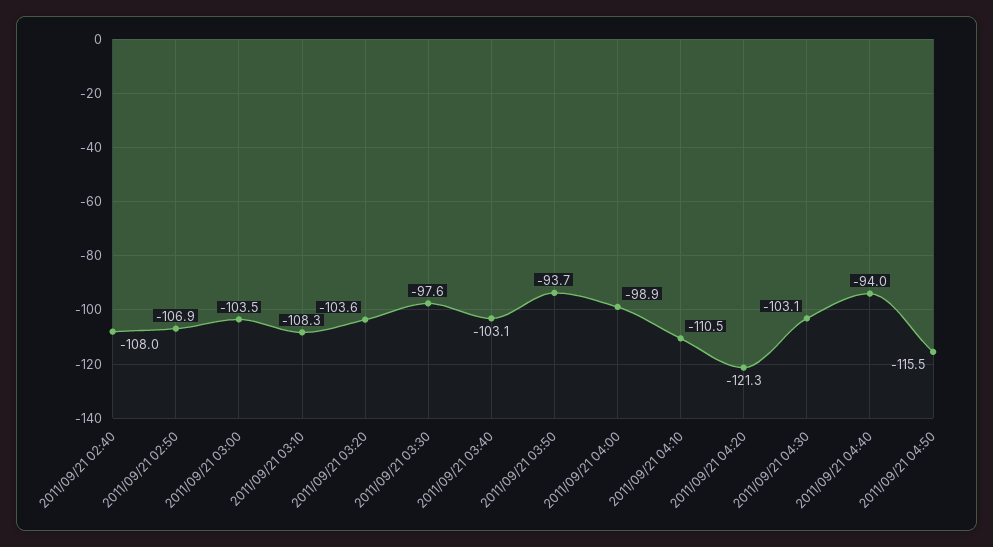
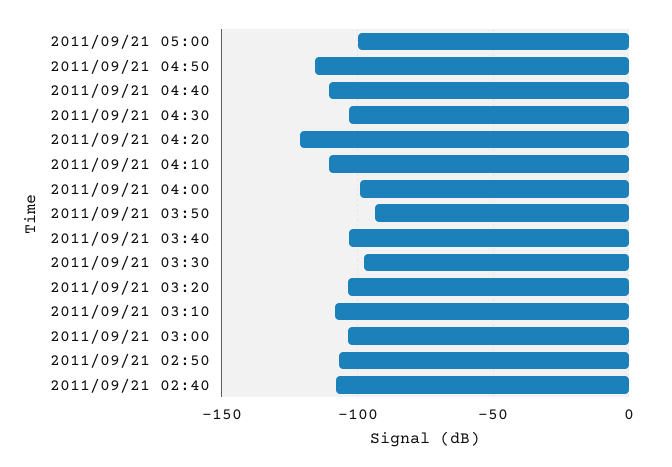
2011/09/21 04:40: -94 -> -110
2011/09/21 05:00: none -> -100

